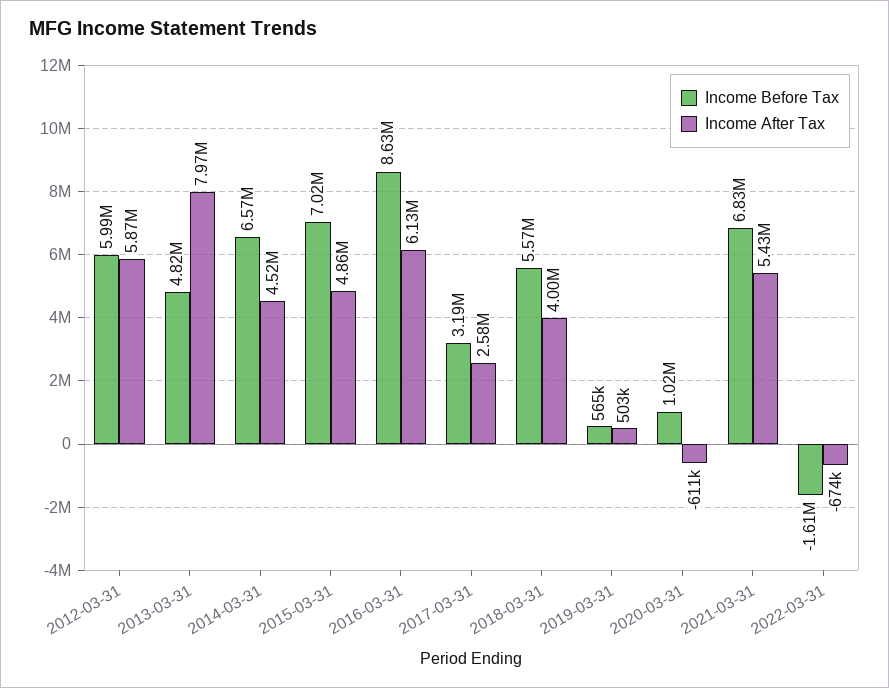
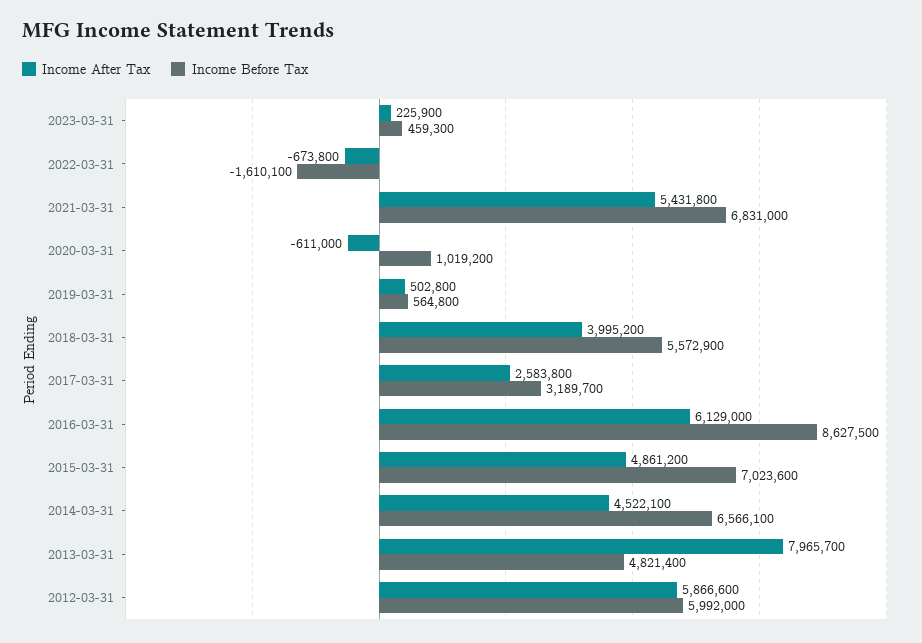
Income After Tax, 2023-03-31: none -> 225900
Income Before Tax, 2023-03-31: none -> 459300

